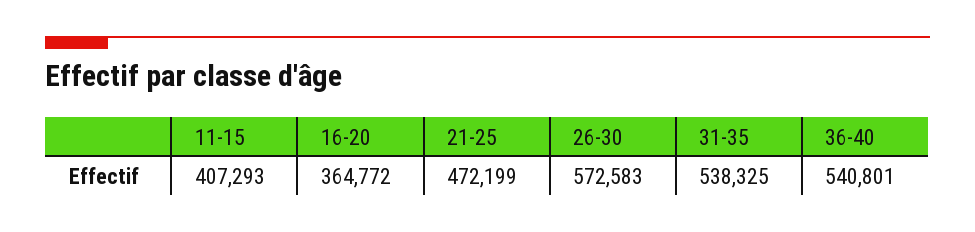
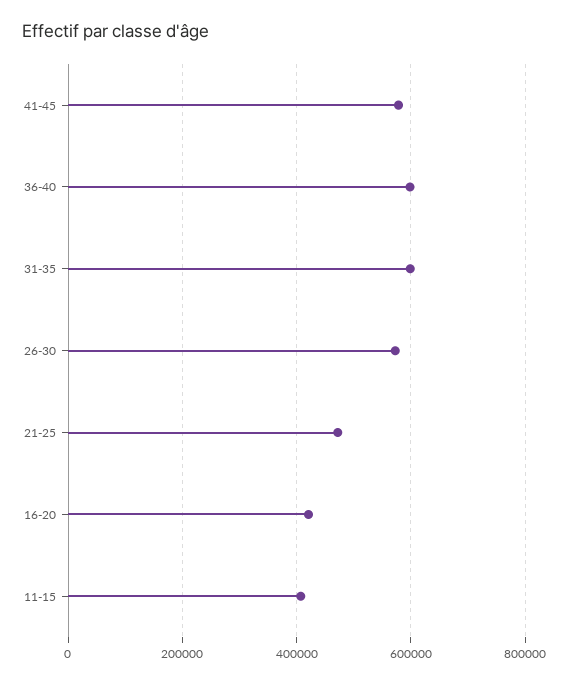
16-20: 364772 -> 420000
31-35: 538325 -> 600000
36-40: 540801 -> 600000
41-45: none -> 580000

